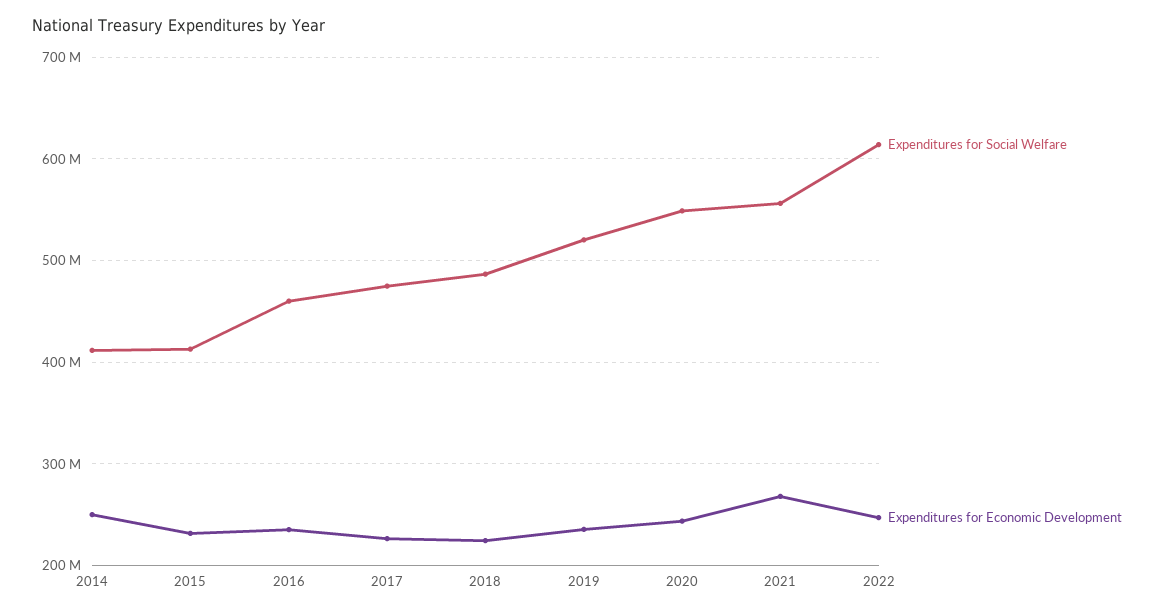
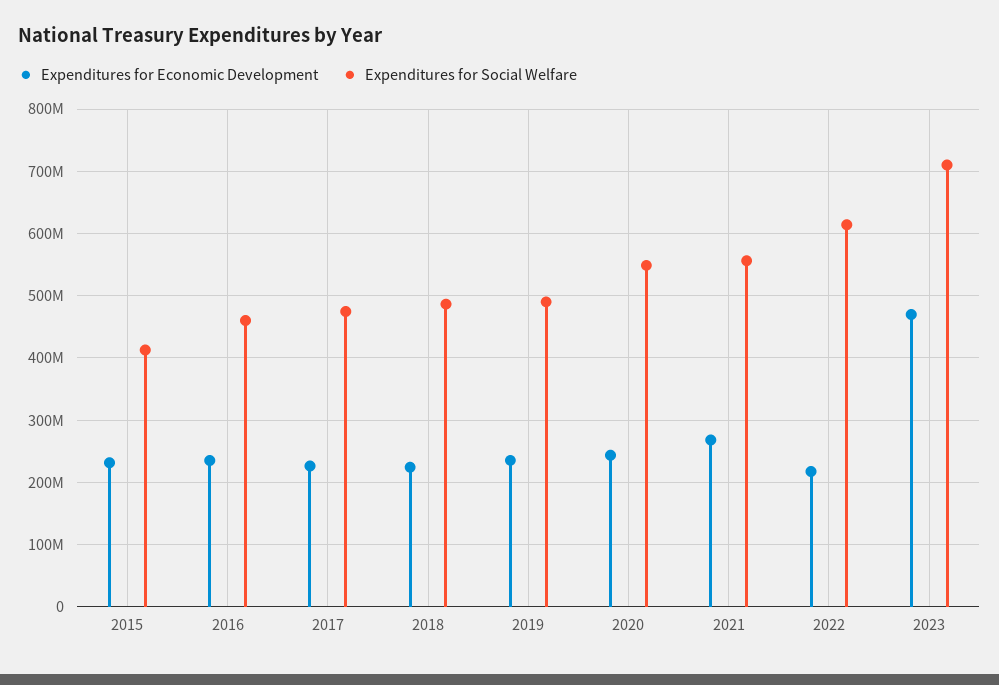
Expenditures for Social Welfare, 2014: 410000000 -> none
Expenditures for Economic Development, 2014: 250000000 -> none
Expenditures for Social Welfare, 2019: 520000000 -> 490000000
Expenditures for Economic Development, 2022: 250000000 -> 220000000
Expenditures for Economic Development, 2023: none -> 470000000
Expenditures for Social Welfare, 2023: none -> 710000000

